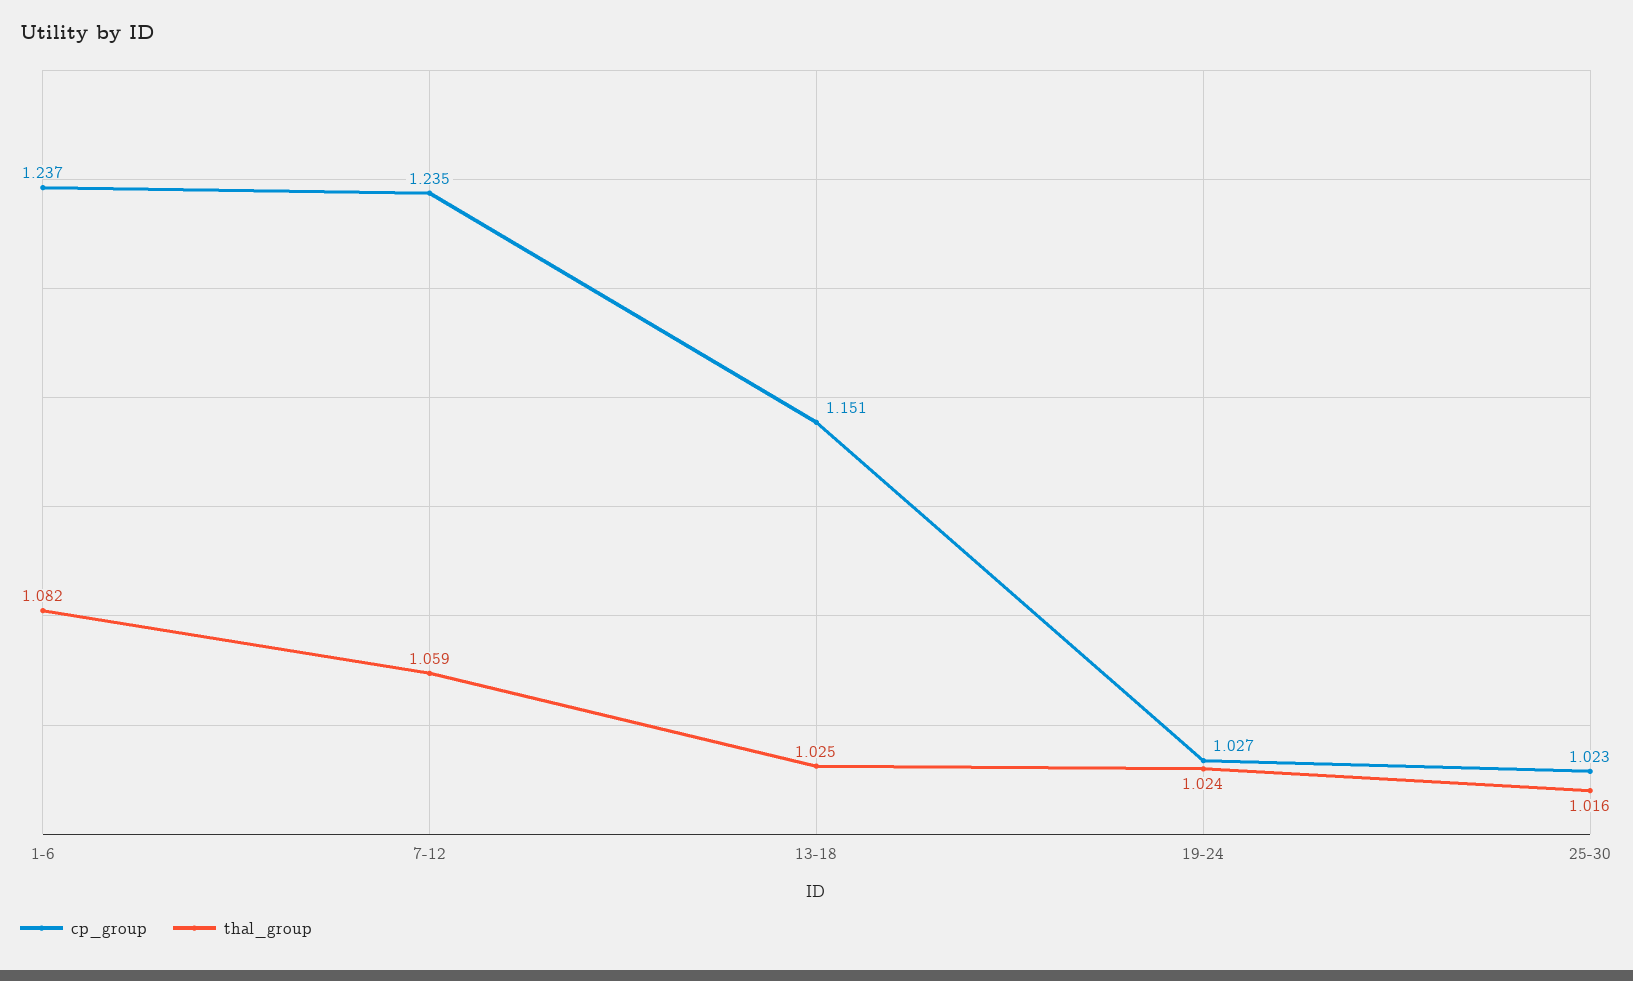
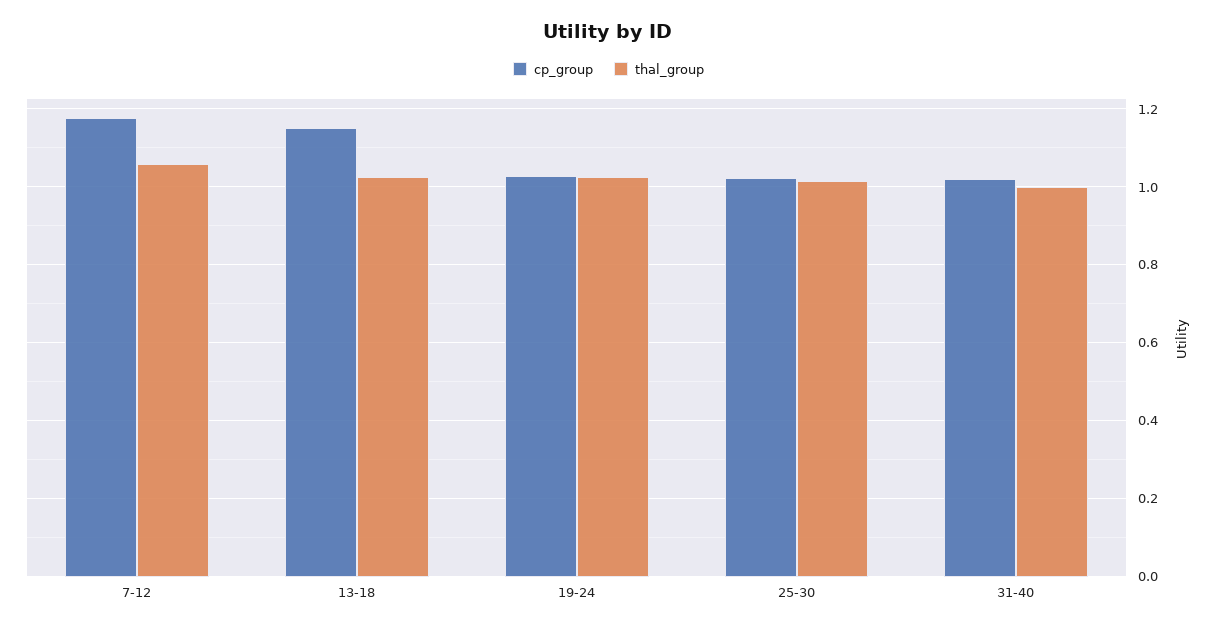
cp_group, 1-6: 1.237 -> none
thal_group, 1-6: 1.082 -> none
cp_group, 7-12: 1.235 -> 1.18
cp_group, 31-40: none -> 1.02
thal_group, 31-40: none -> 1

